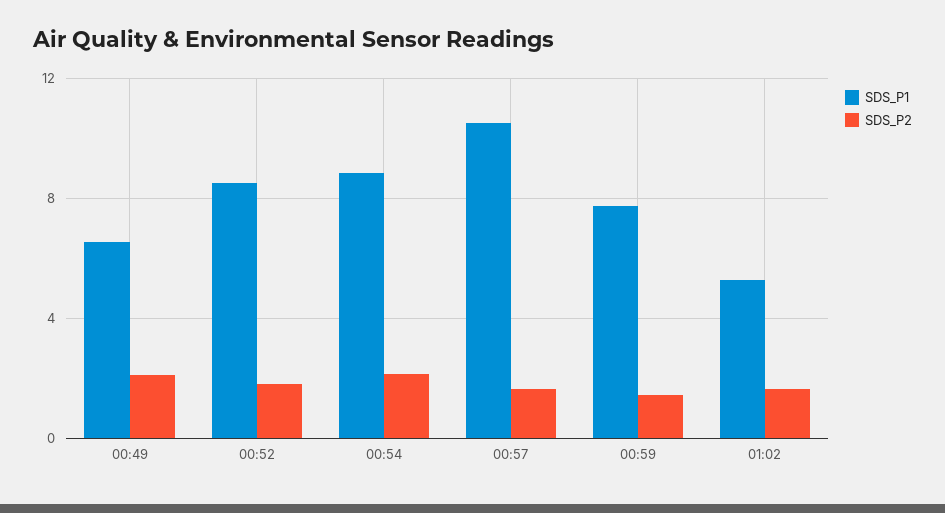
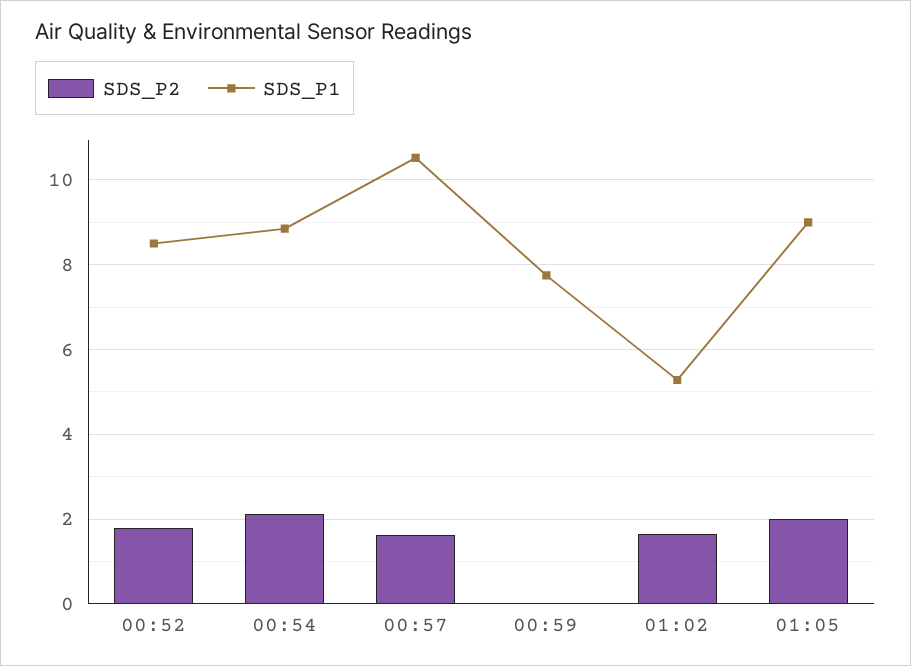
SDS_P1, 00:49: 6.5 -> none
SDS_P2, 00:49: 2 -> none
SDS_P2, 00:59: 1.5 -> 0
SDS_P2, 01:05: none -> 2
SDS_P1, 01:05: none -> 9

